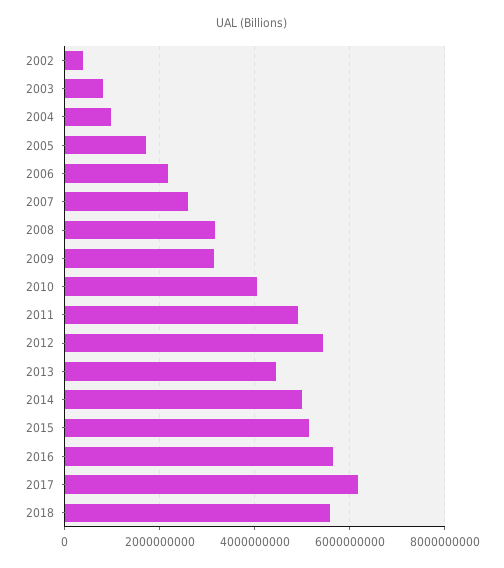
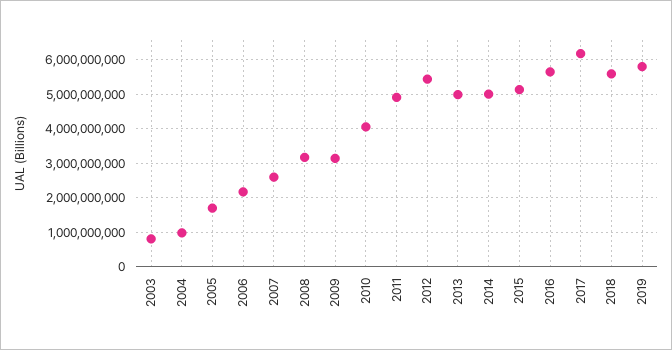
2002: 400000000 -> none
2013: 4400000000 -> 5000000000
2019: none -> 5800000000

